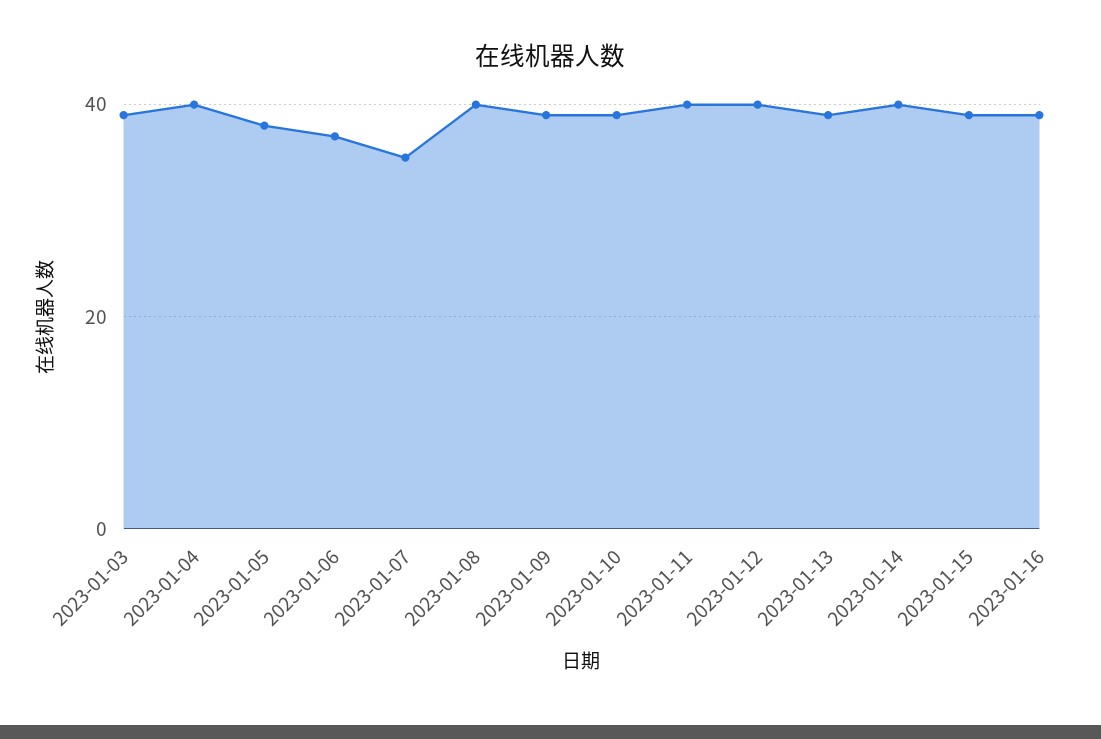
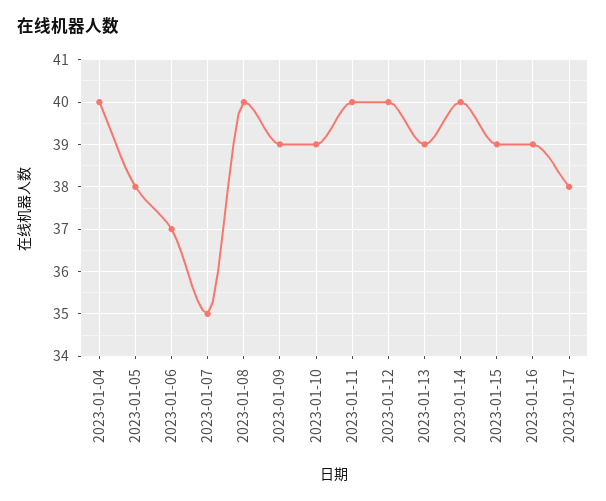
2023-01-03: 40 -> none
2023-01-17: none -> 38

